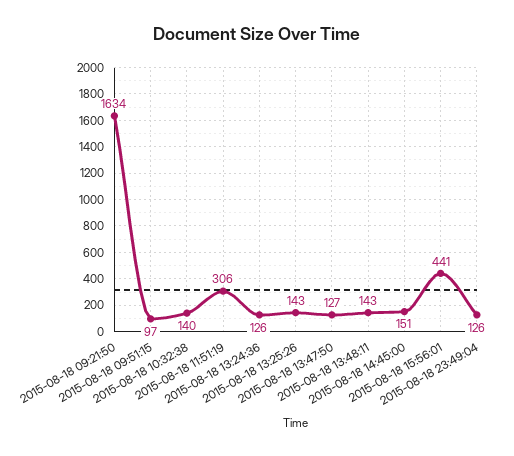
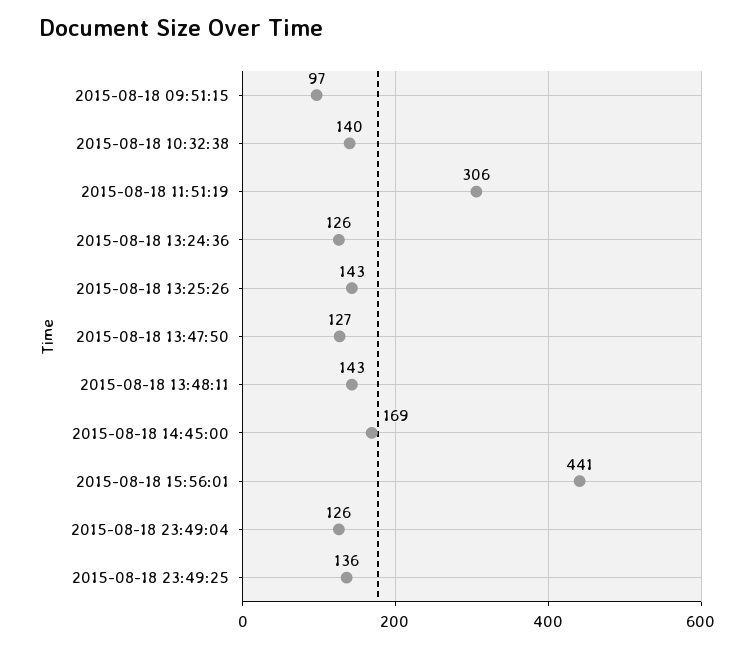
2015-08-18 09:21:50: 1634 -> none
2015-08-18 14:45:00: 151 -> 169
2015-08-18 23:49:25: none -> 136

